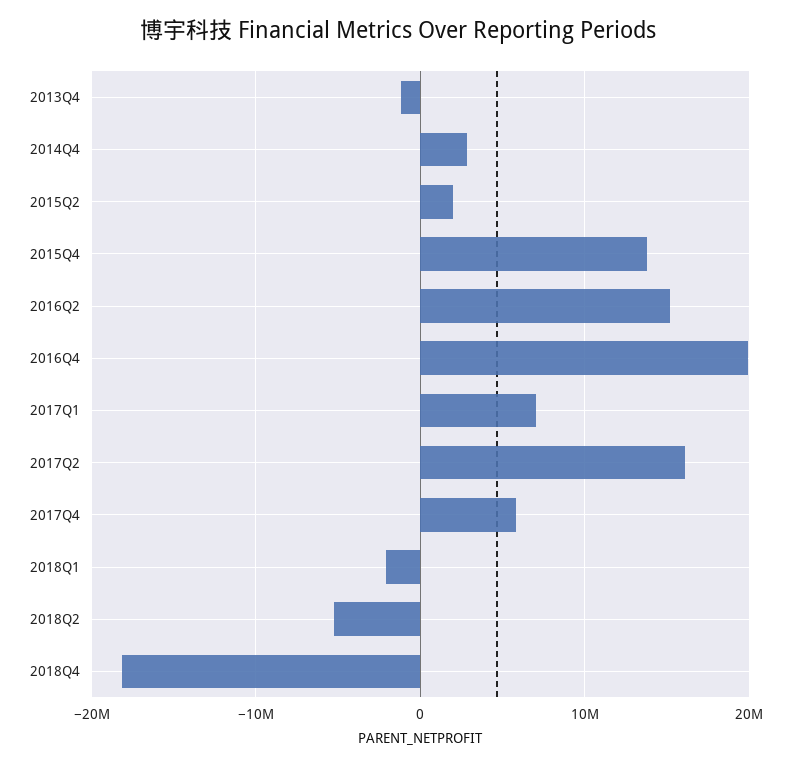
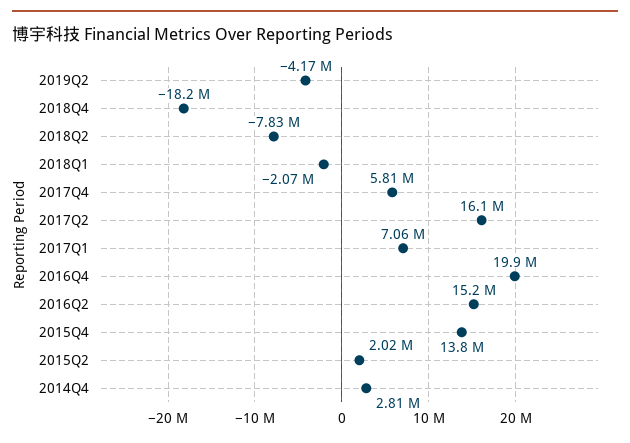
2013Q4: -1000000 -> none
2018Q2: -5000000 -> -7830000
2019Q2: none -> -4170000

